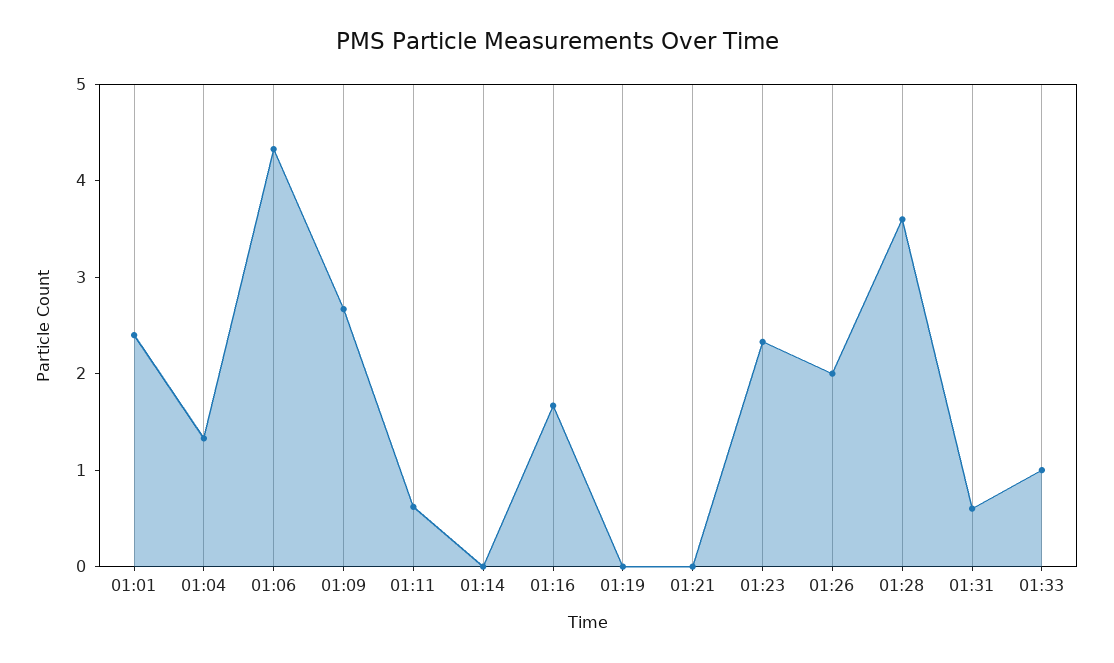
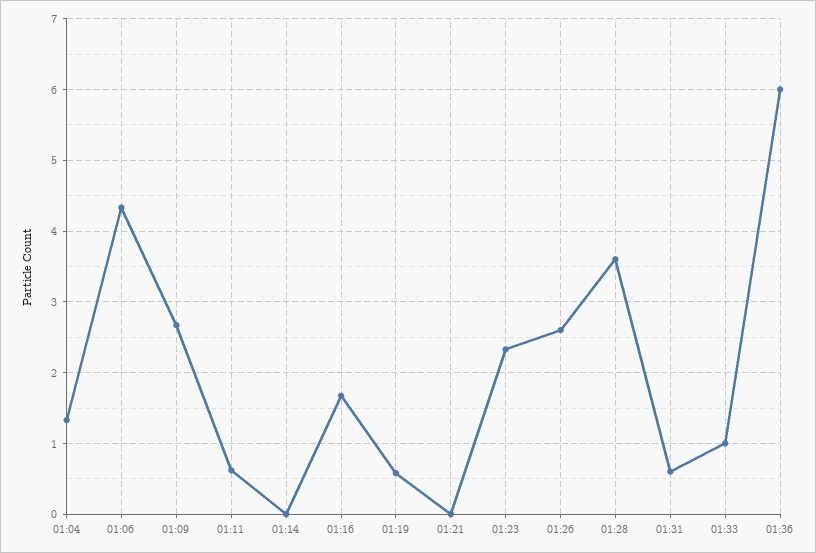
01:01: 2.4 -> none
01:19: 0 -> 0.6
01:26: 2 -> 2.6
01:36: none -> 6

